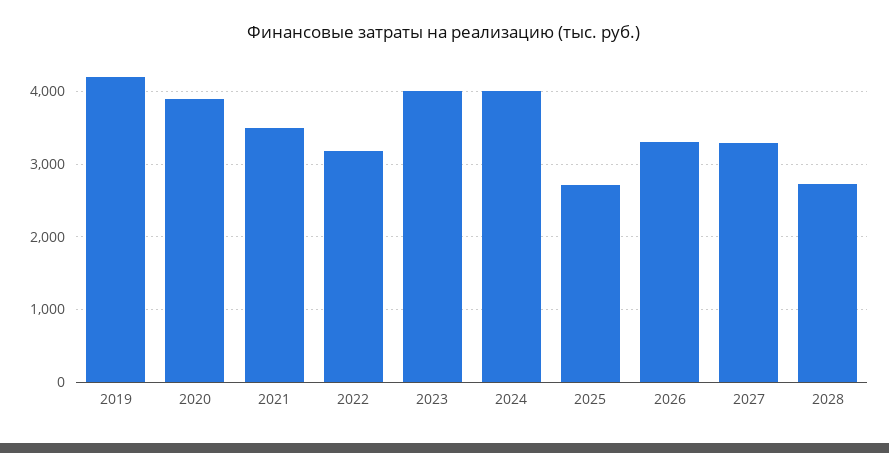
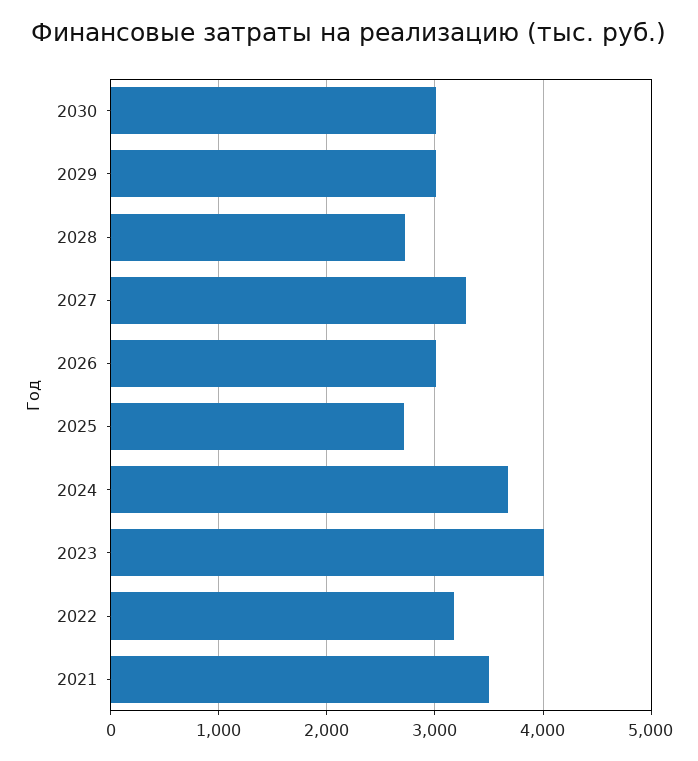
2019: 4200 -> none
2020: 3900 -> none
2024: 4000 -> 3700
2026: 3300 -> 3000
2030: none -> 3000
2029: none -> 3000

